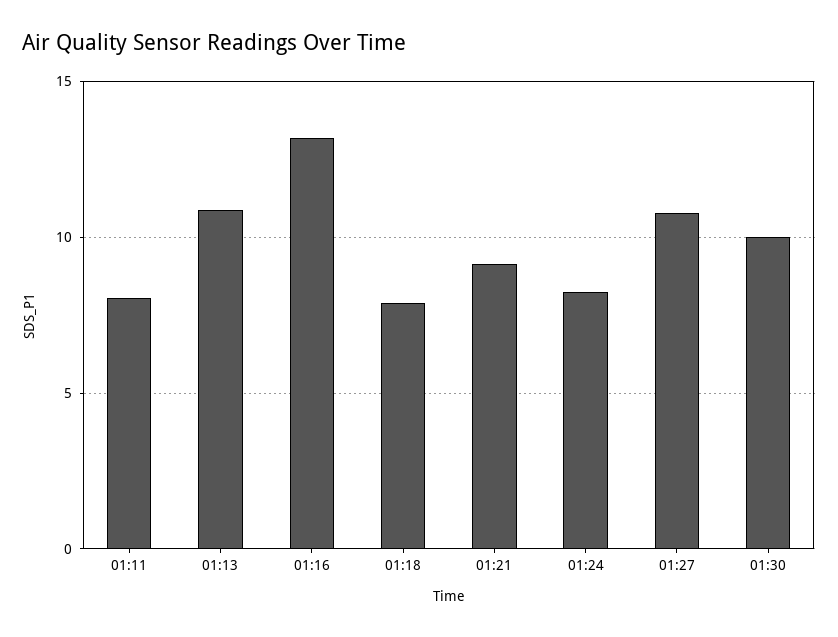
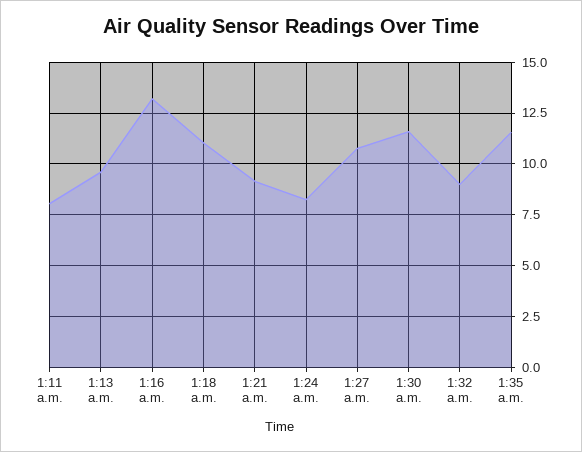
01:13: 11 -> 9.5
01:18: 8 -> 11
01:30: 10 -> 11.5
1:32 a.m.: none -> 9
1:35 a.m.: none -> 11.5

